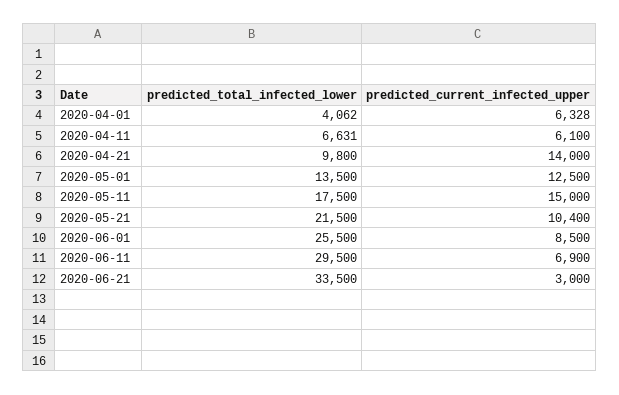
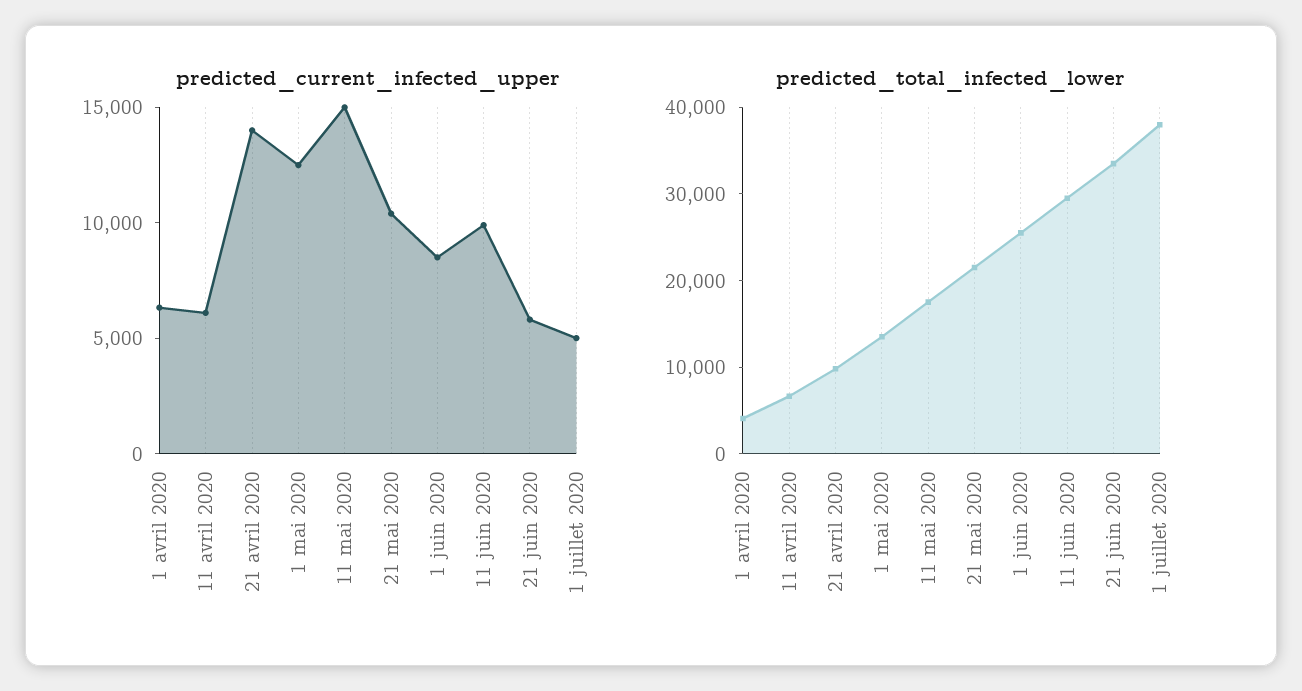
predicted_current_infected_upper, 2020-06-11: 6900 -> 10000
predicted_current_infected_upper, 2020-06-21: 3000 -> 6000
predicted_current_infected_upper, 1 juillet 2020: none -> 5000
predicted_total_infected_lower, 1 juillet 2020: none -> 38000

